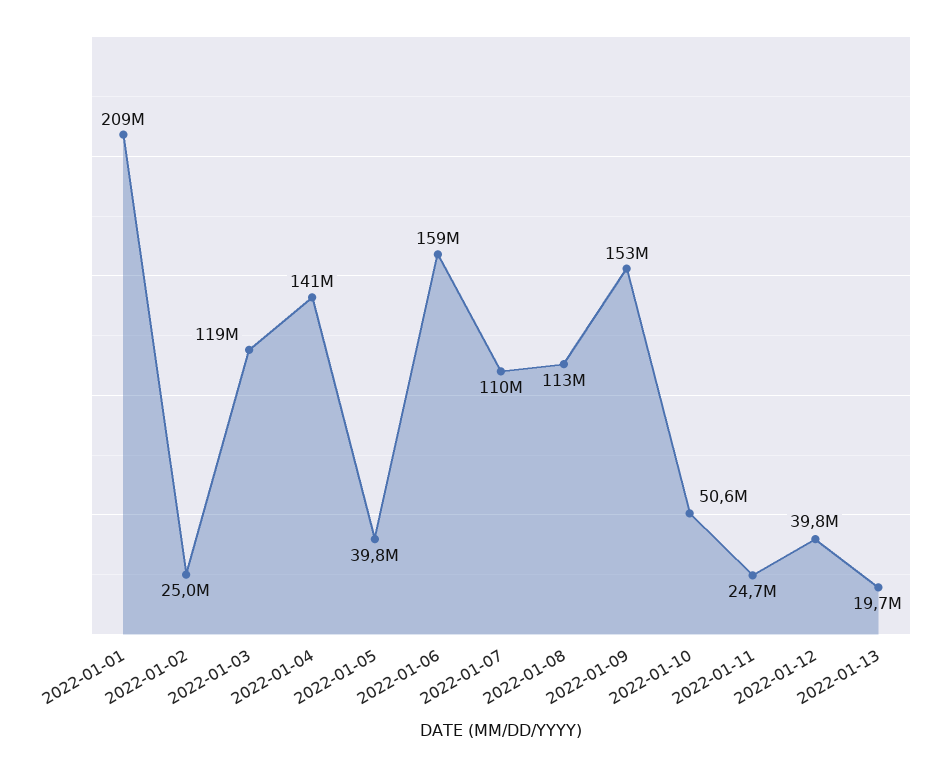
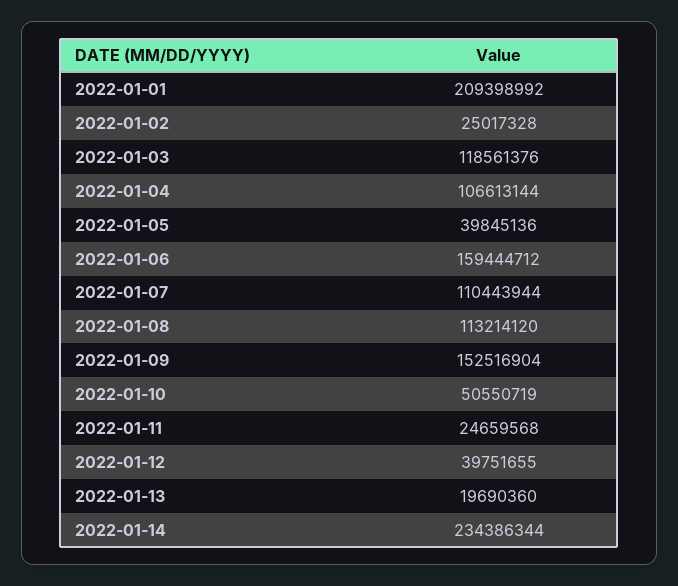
2022-01-04: 141000000 -> 106613144
2022-01-14: none -> 234386344

